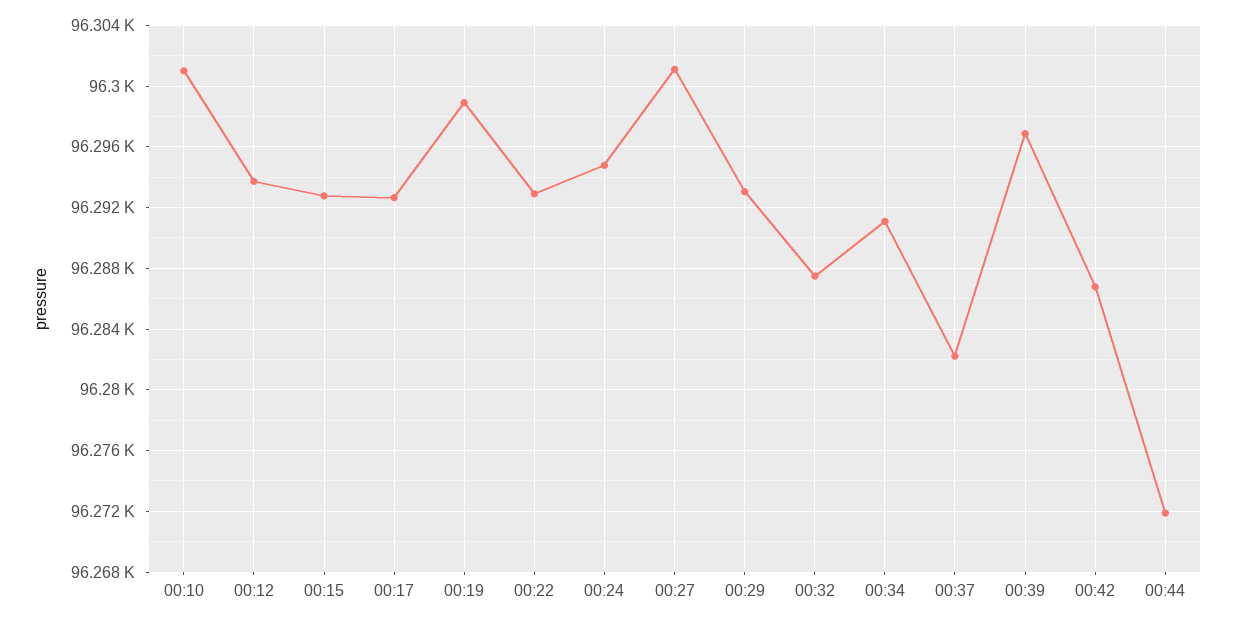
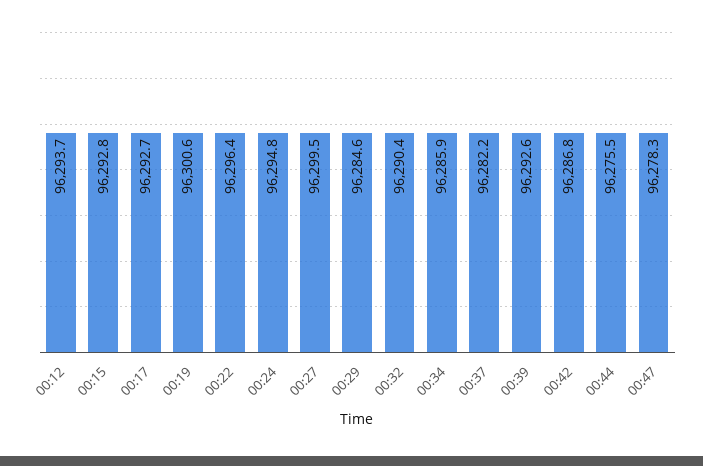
00:10: 96301 -> none
00:19: 96299 -> 96300.6
00:22: 96293 -> 96296.4
00:27: 96301 -> 96299.5
00:29: 96293 -> 96284.6
00:32: 96287.5 -> 96290.4
00:34: 96291 -> 96285.9
00:39: 96297 -> 96292.6
00:44: 96272 -> 96275.5
00:47: none -> 96278.3

